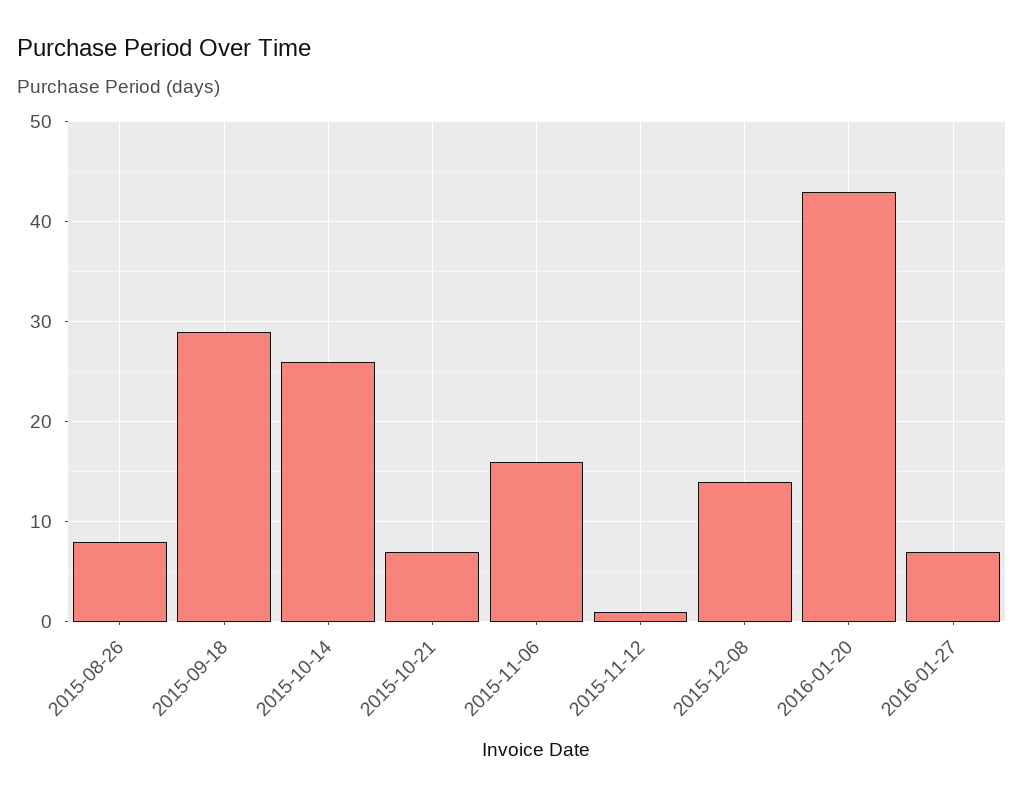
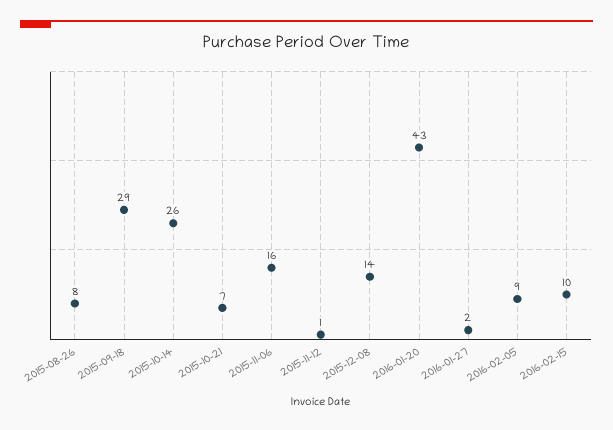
2016-01-27: 7 -> 2
2016-02-05: none -> 9
2016-02-15: none -> 10

